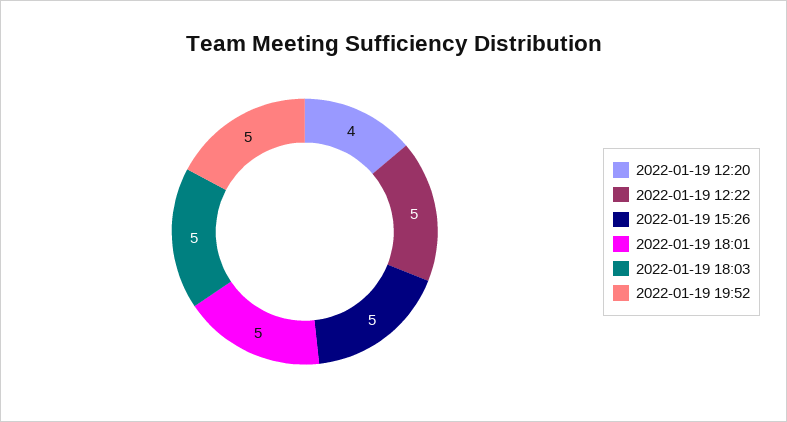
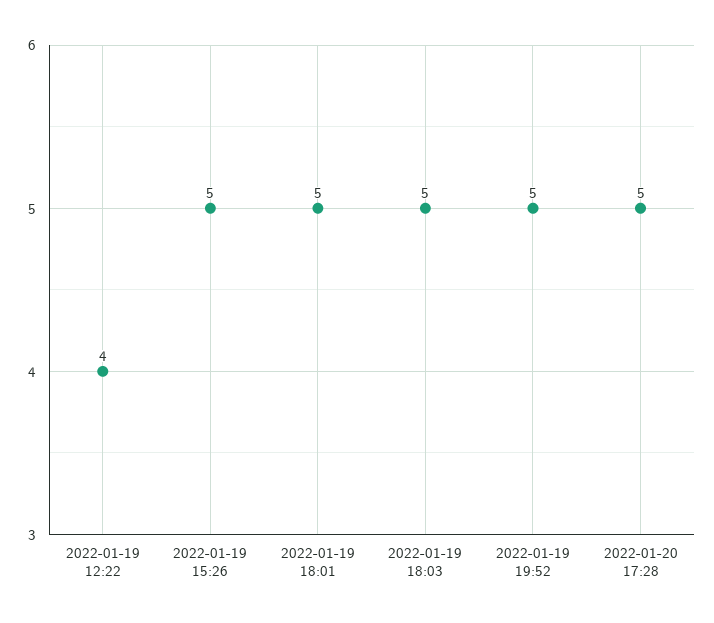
2022-01-19 12:20: 4 -> none
2022-01-19 12:22: 5 -> 4
2022-01-20 17:28: none -> 5

